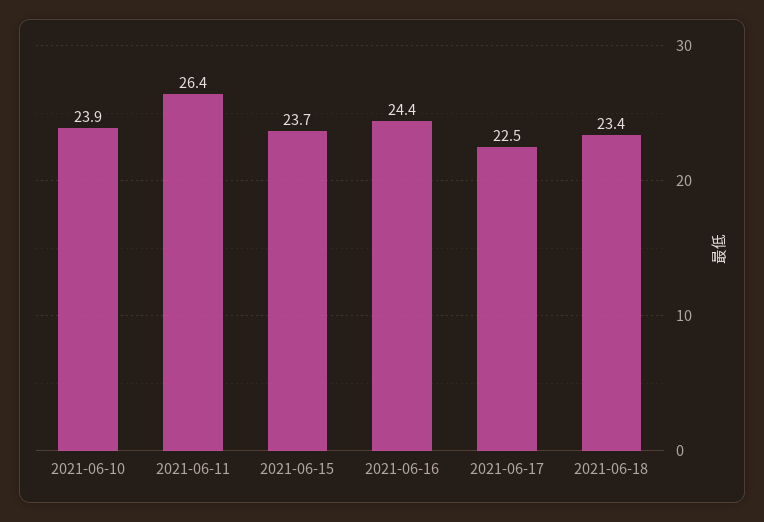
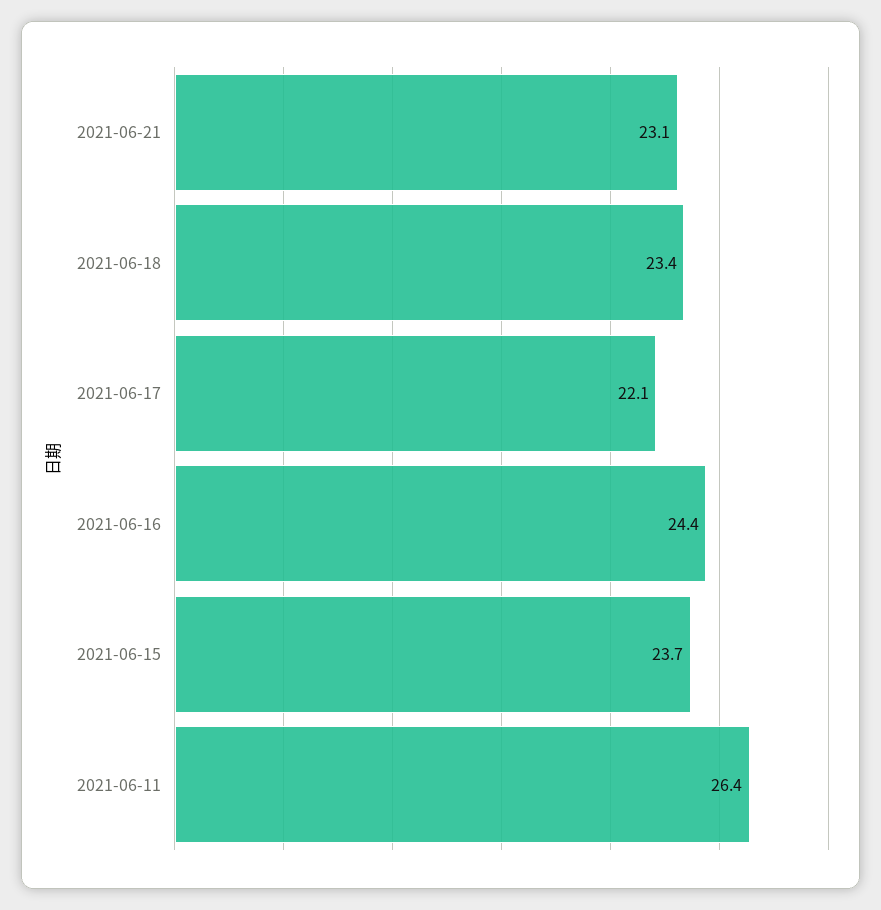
2021-06-10: 23.9 -> none
2021-06-17: 22.5 -> 22.1
2021-06-21: none -> 23.1

